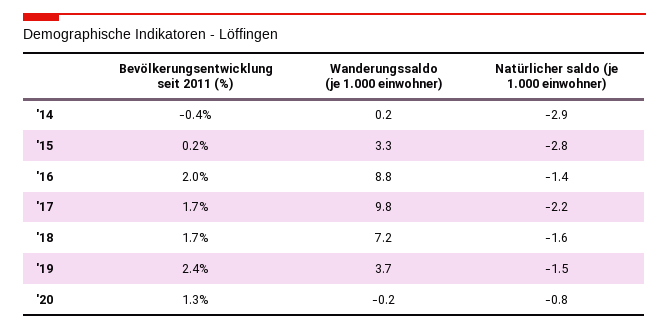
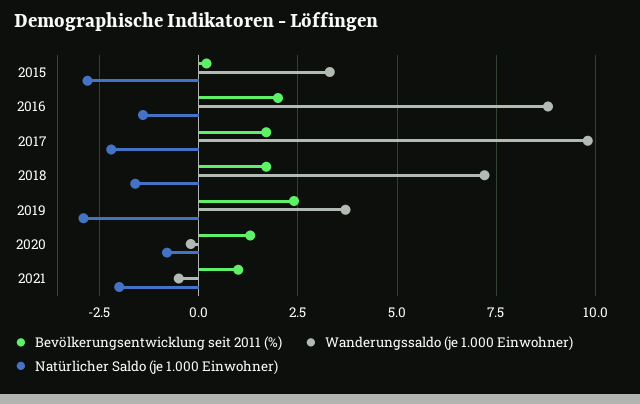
Bevölkerungsentwicklung seit 2011 (%), '14: -0.4 -> none
Wanderungssaldo (je 1.000 einwohner), '14: 0.2 -> none
Natürlicher saldo (je 1.000 einwohner), '14: -2.9 -> none
Natürlicher saldo (je 1.000 einwohner), '19: -1.5 -> -3
Bevölkerungsentwicklung seit 2011 (%), 2021: none -> 1
Wanderungssaldo (je 1.000 einwohner), 2021: none -> -0.5
Natürlicher saldo (je 1.000 einwohner), 2021: none -> -2

